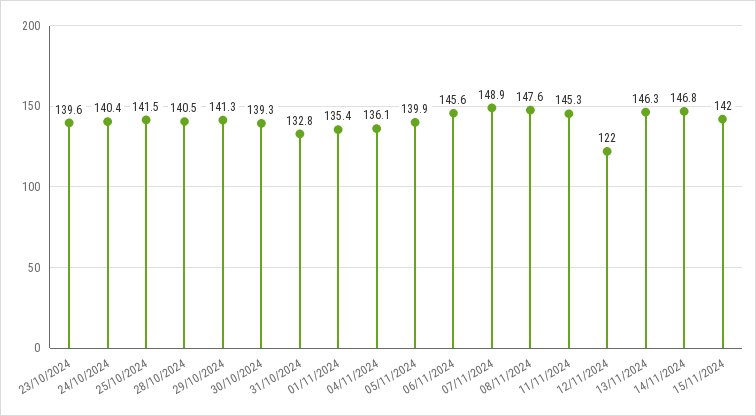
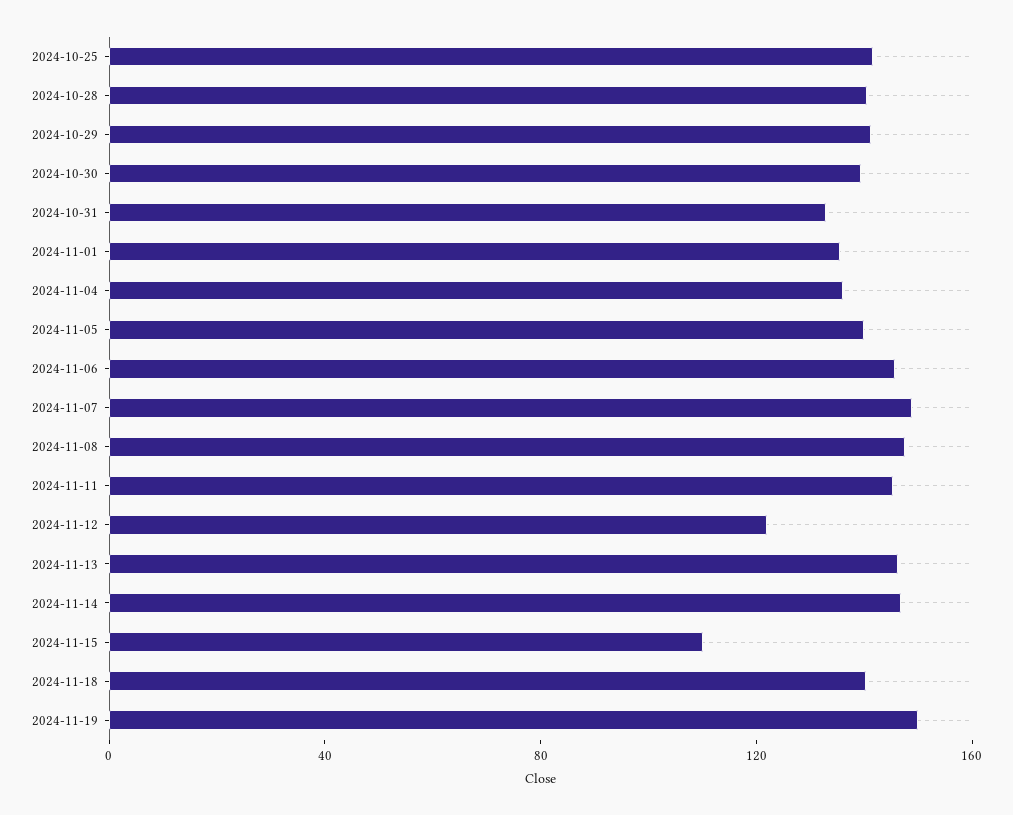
23/10/2024: 139.6 -> none
24/10/2024: 140.4 -> none
15/11/2024: 142 -> 110
2024-11-18: none -> 140
2024-11-19: none -> 150

